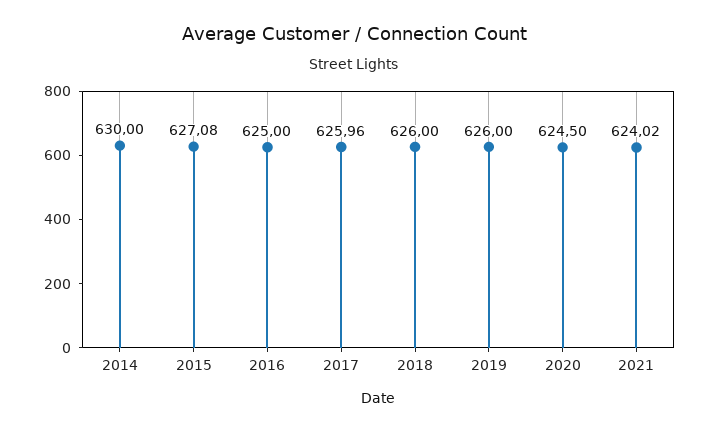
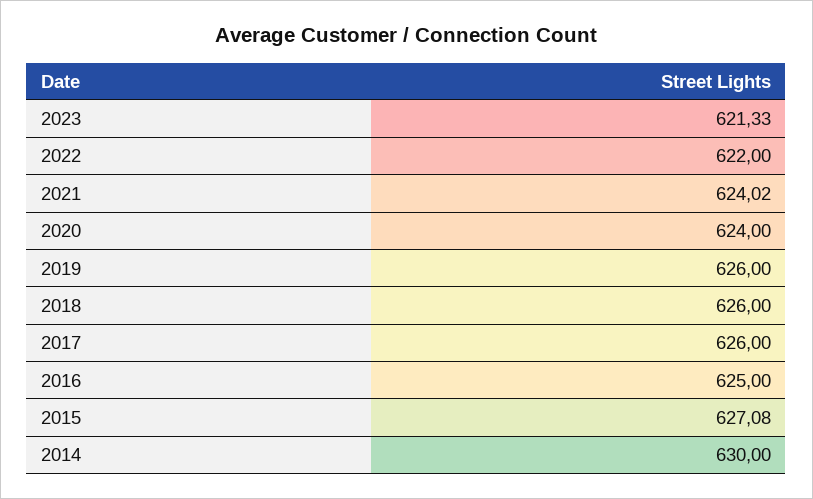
2017: 625.96 -> 626
2020: 624.5 -> 624
2023: none -> 621.33
2022: none -> 622

